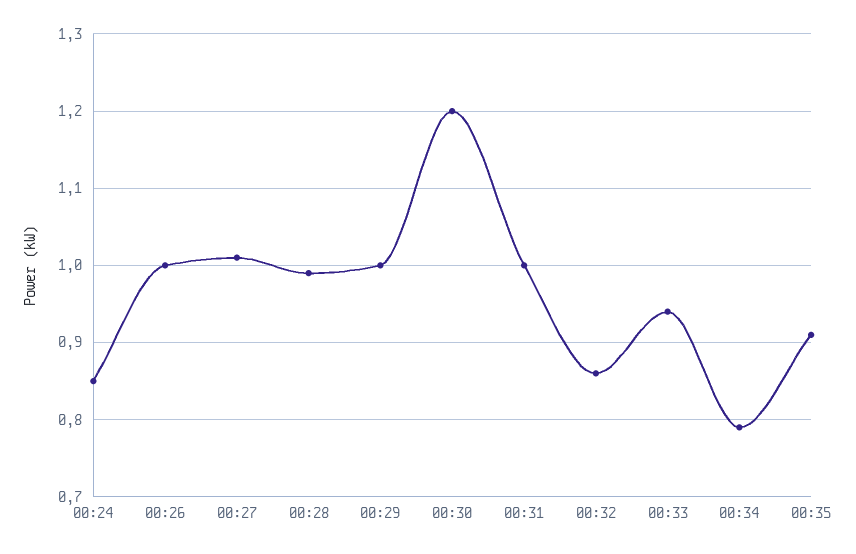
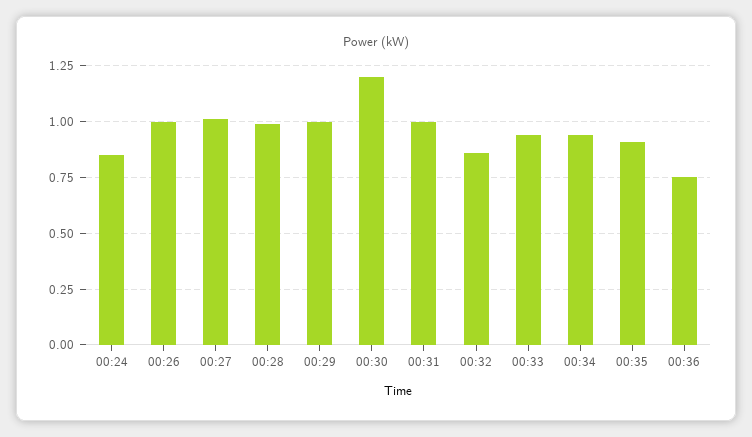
00:34: 0.79 -> 0.95
00:36: none -> 0.75

